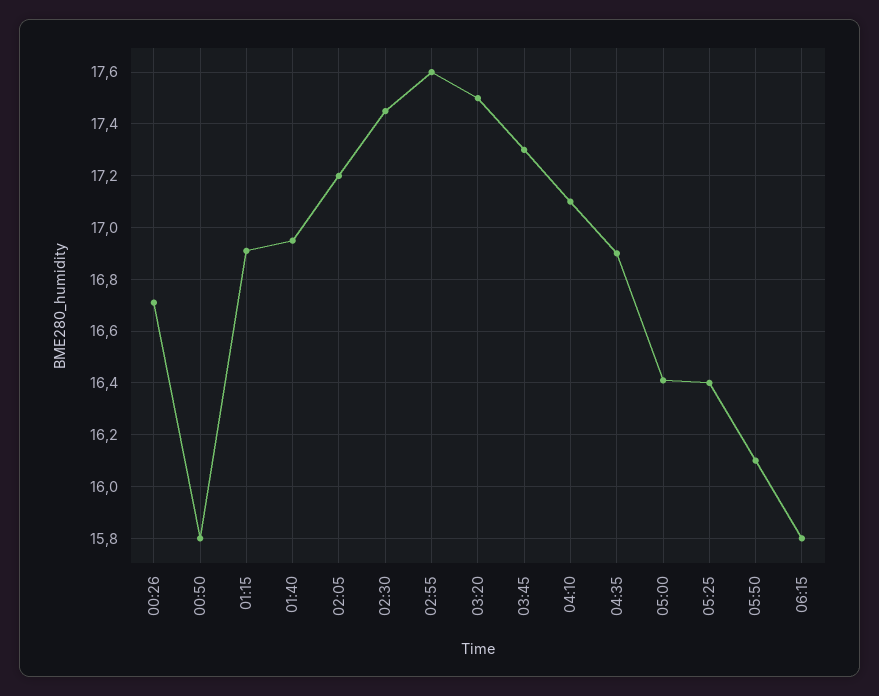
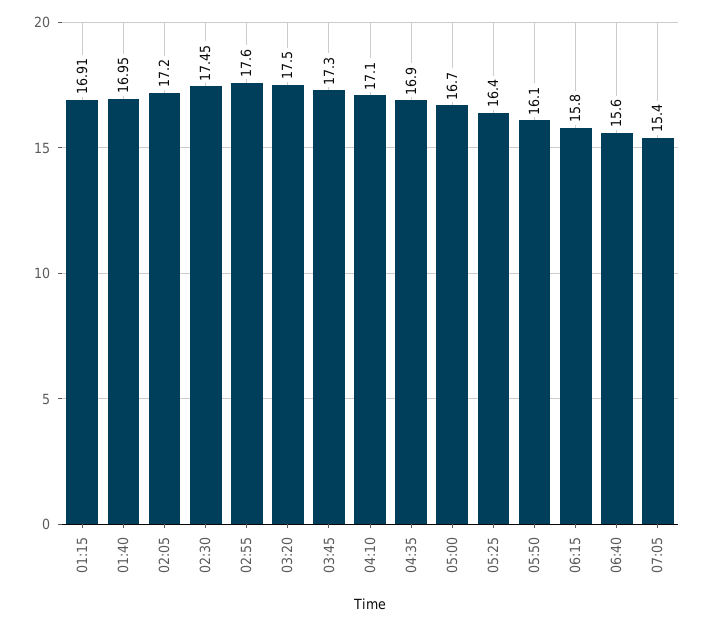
00:26: 16.7 -> none
00:50: 15.8 -> none
05:00: 16.4 -> 16.7
06:40: none -> 15.6
07:05: none -> 15.4

